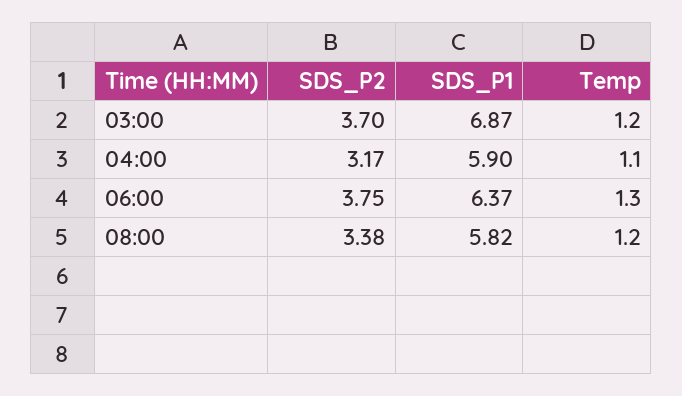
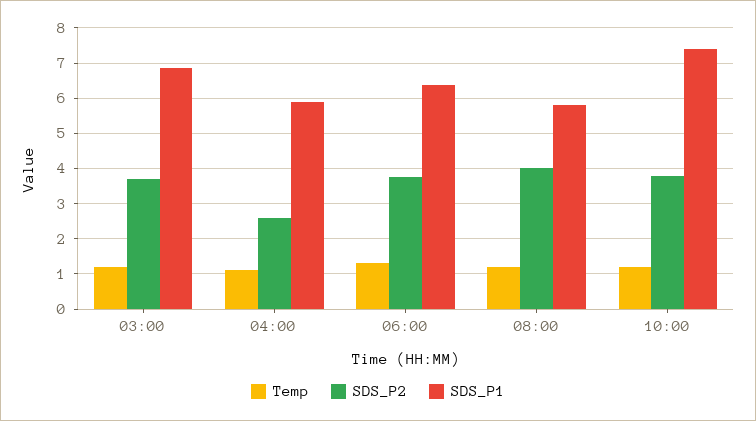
SDS_P2, 04:00: 3.17 -> 2.6
SDS_P2, 08:00: 3.38 -> 4
Temp, 10:00: none -> 1.2
SDS_P2, 10:00: none -> 3.8
SDS_P1, 10:00: none -> 7.4

